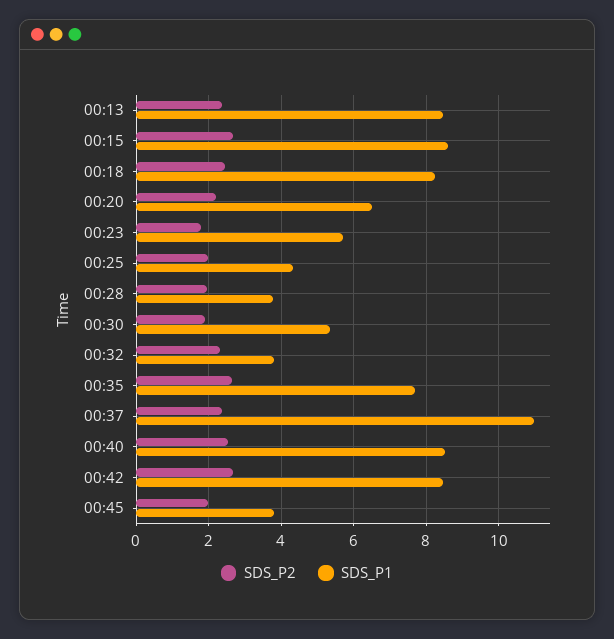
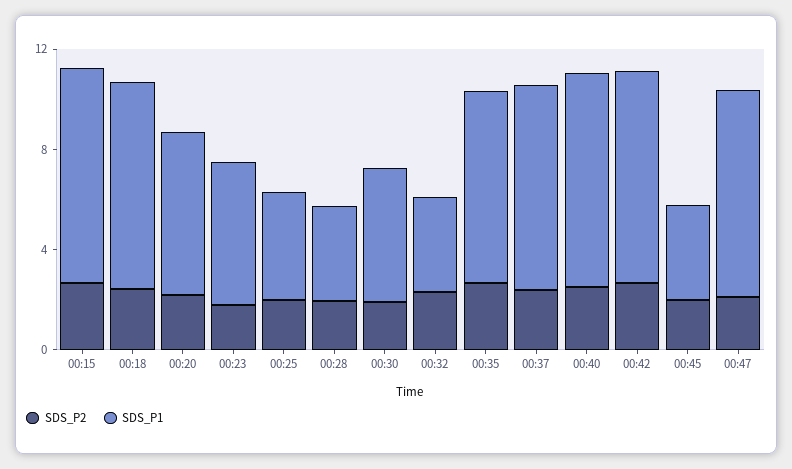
SDS_P2, 00:13: 2.4 -> none
SDS_P1, 00:13: 8.4 -> none
SDS_P1, 00:37: 11 -> 8
SDS_P2, 00:47: none -> 2
SDS_P1, 00:47: none -> 8

